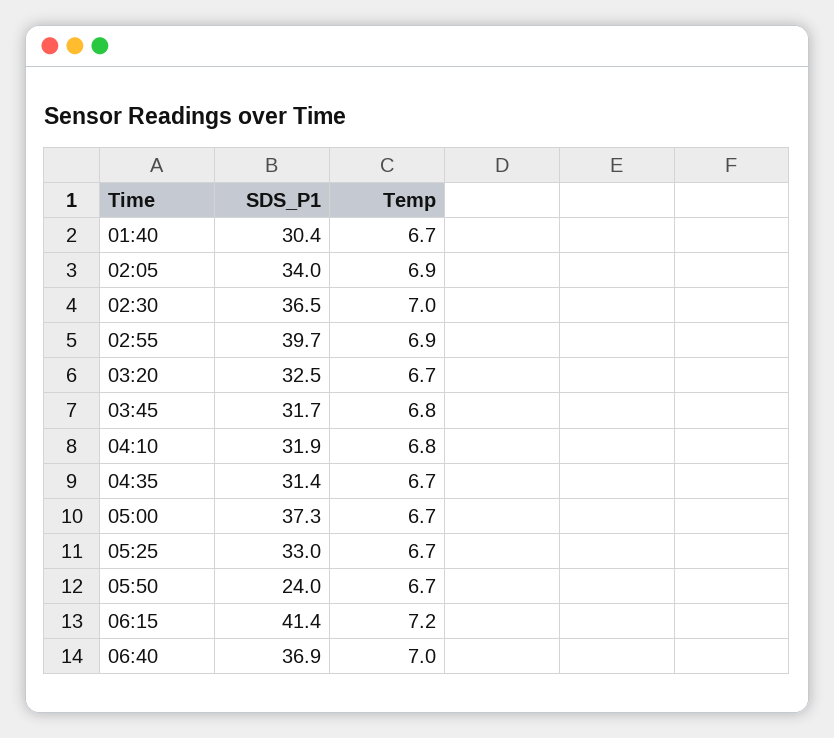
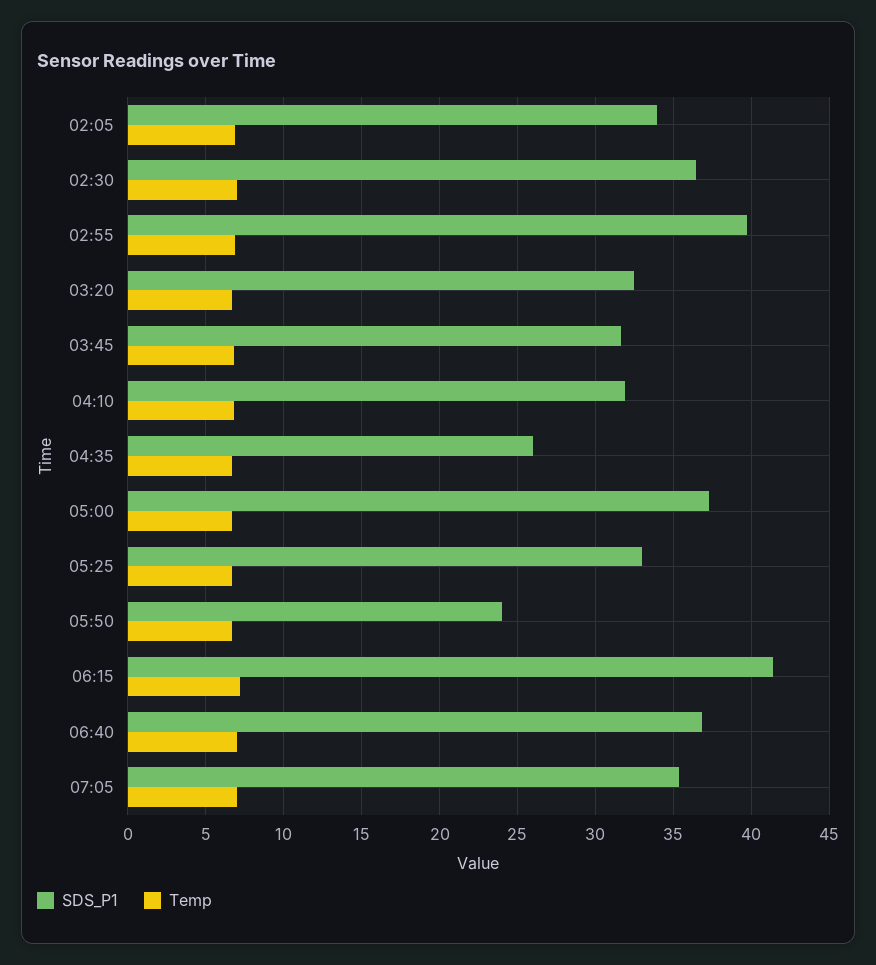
SDS_P1, 01:40: 30.4 -> none
Temp, 01:40: 6.7 -> none
SDS_P1, 04:35: 31.4 -> 26
SDS_P1, 07:05: none -> 35.5
Temp, 07:05: none -> 7

